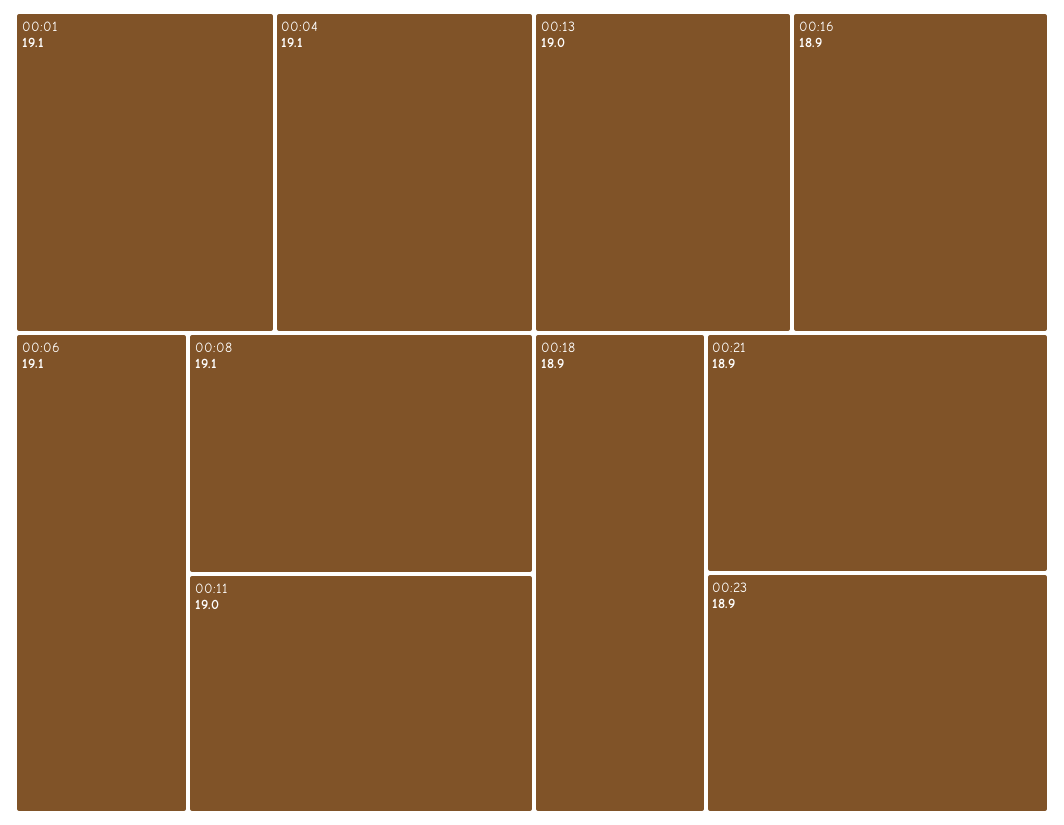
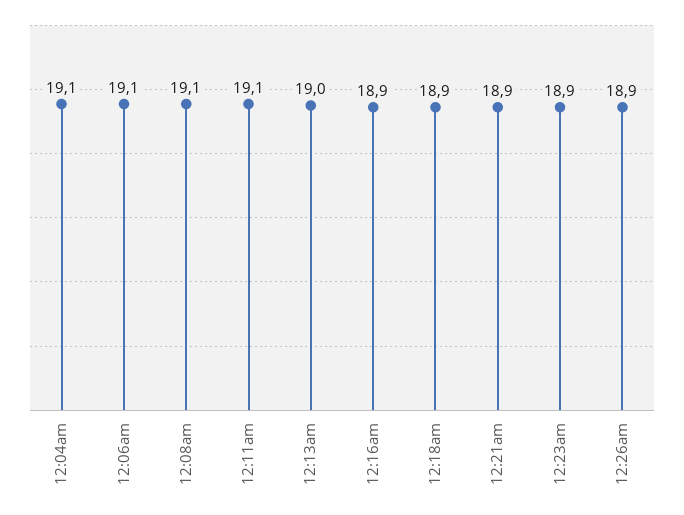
00:01: 19.1 -> none
00:11: 19 -> 19.1
12:26am: none -> 18.9

